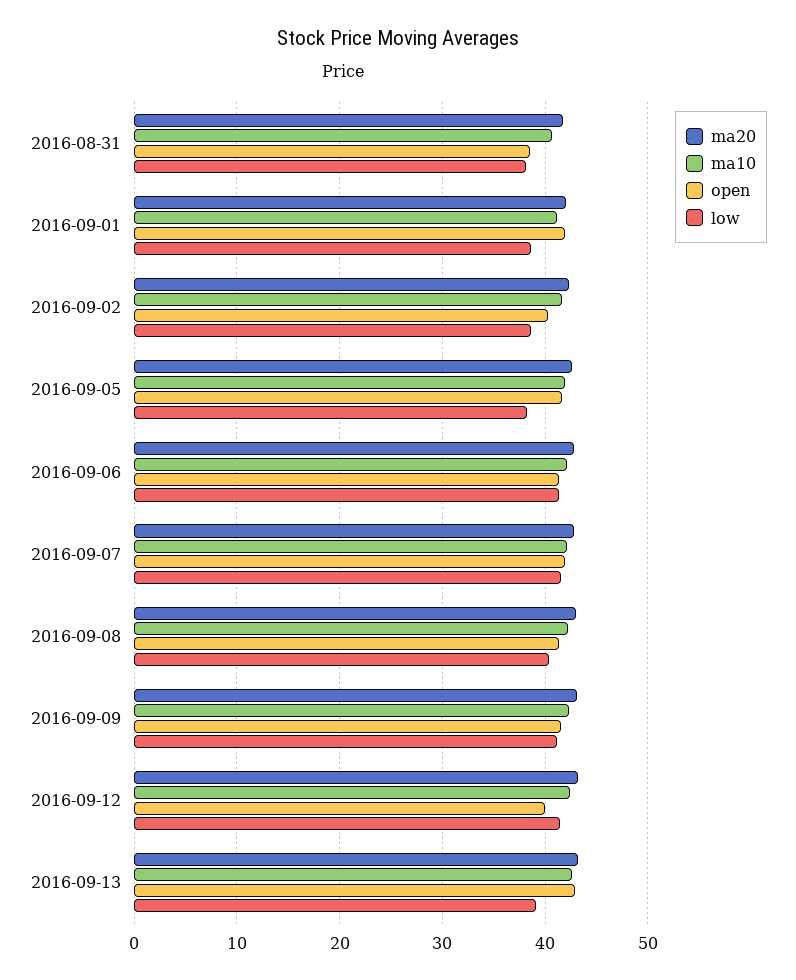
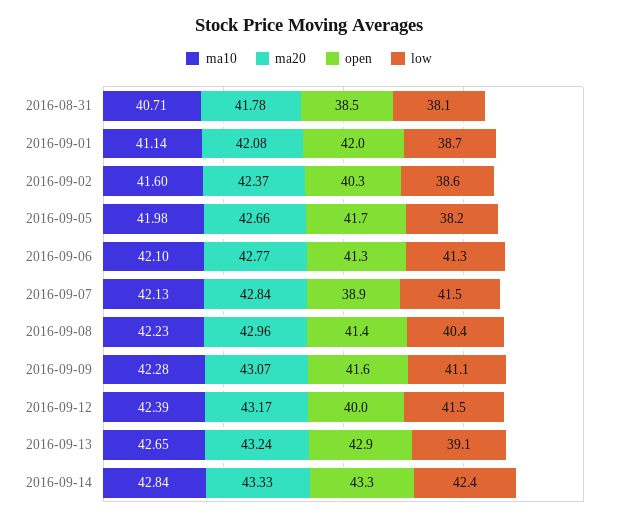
open, 2016-09-07: 42 -> 38.9
ma10, 2016-09-14: none -> 42.84
ma20, 2016-09-14: none -> 43.33
open, 2016-09-14: none -> 43.3
low, 2016-09-14: none -> 42.4

